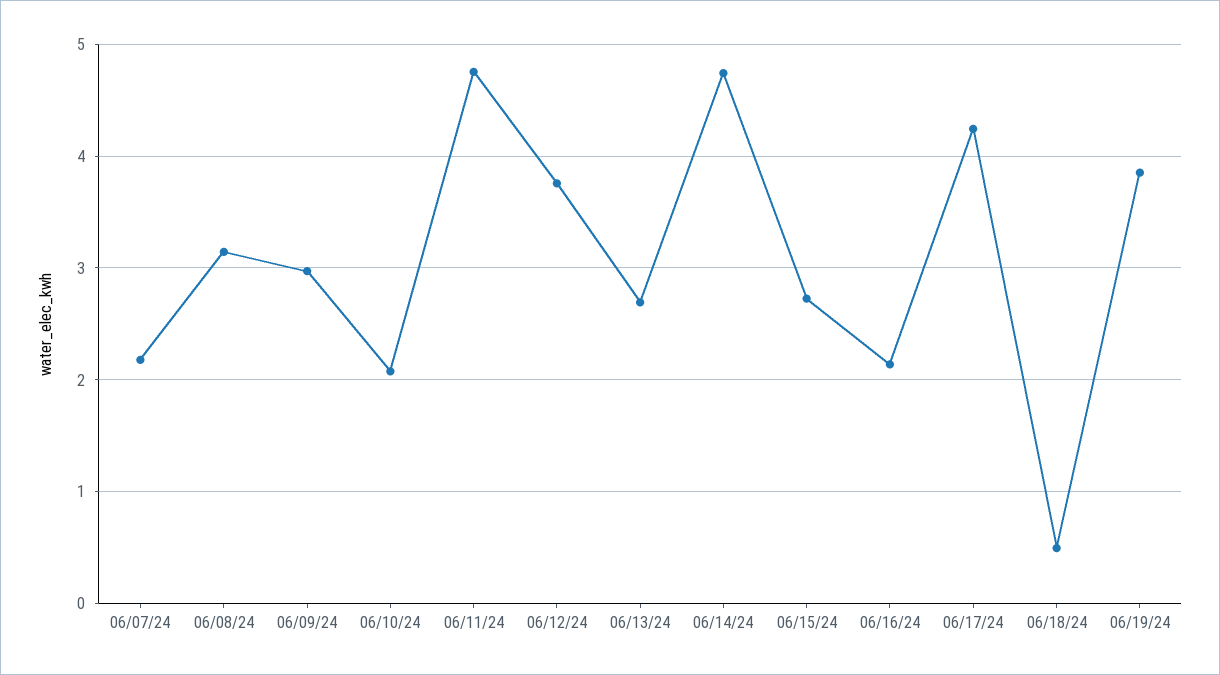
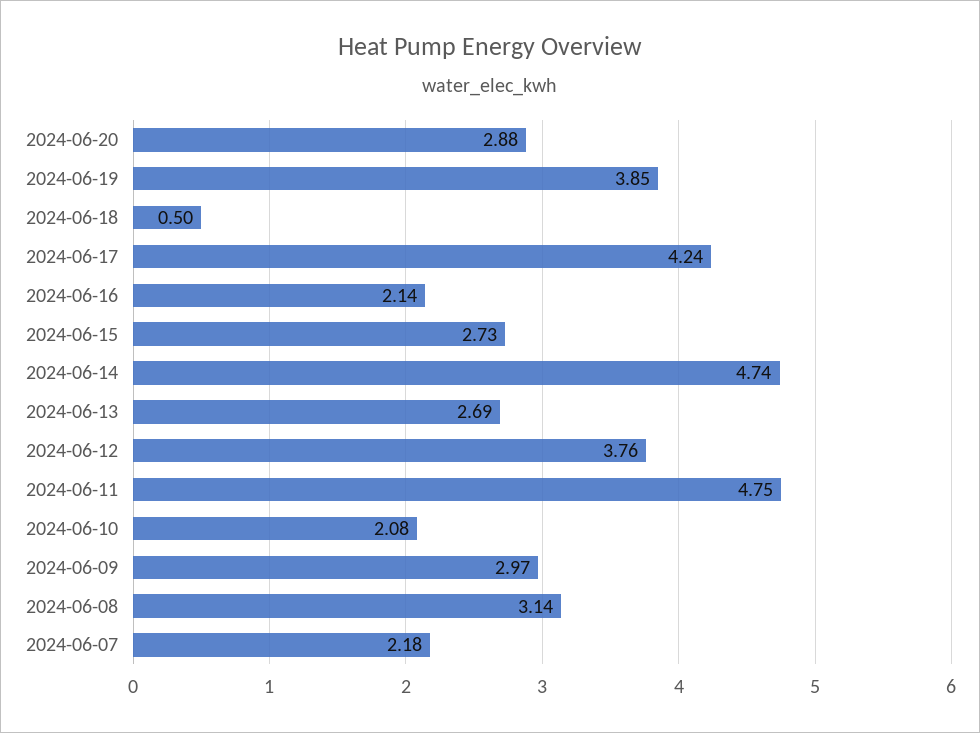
2024-06-20: none -> 2.88

